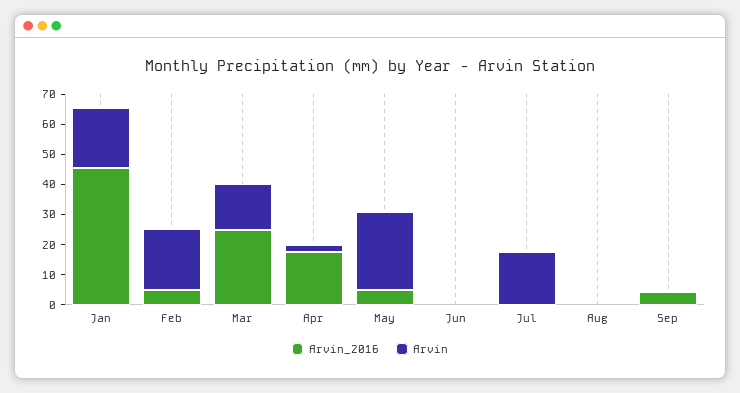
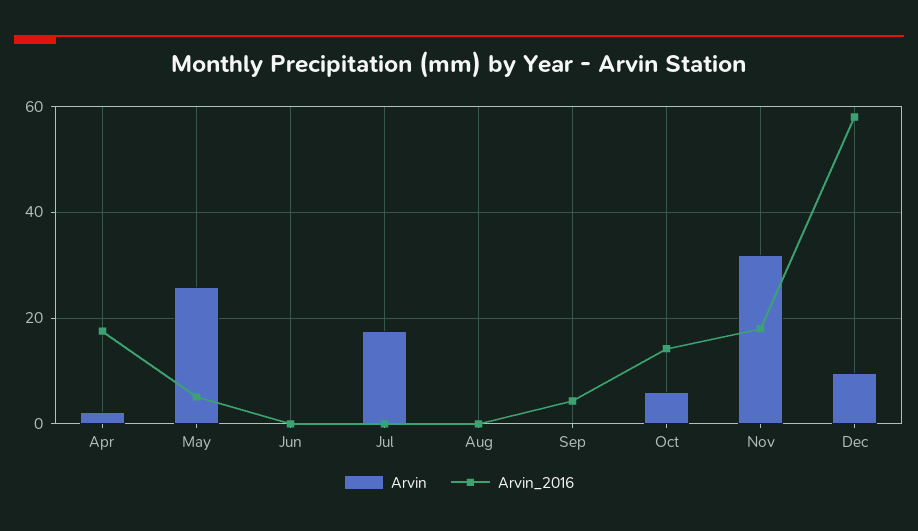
Arvin_2016, Jan: 45 -> none
Arvin, Jan: 20 -> none
Arvin_2016, Feb: 5 -> none
Arvin, Feb: 20 -> none
Arvin_2016, Mar: 25 -> none
Arvin, Mar: 15 -> none
Arvin, Oct: none -> 6
Arvin_2016, Oct: none -> 14
Arvin, Nov: none -> 32
Arvin_2016, Nov: none -> 18
Arvin, Dec: none -> 10
Arvin_2016, Dec: none -> 58

